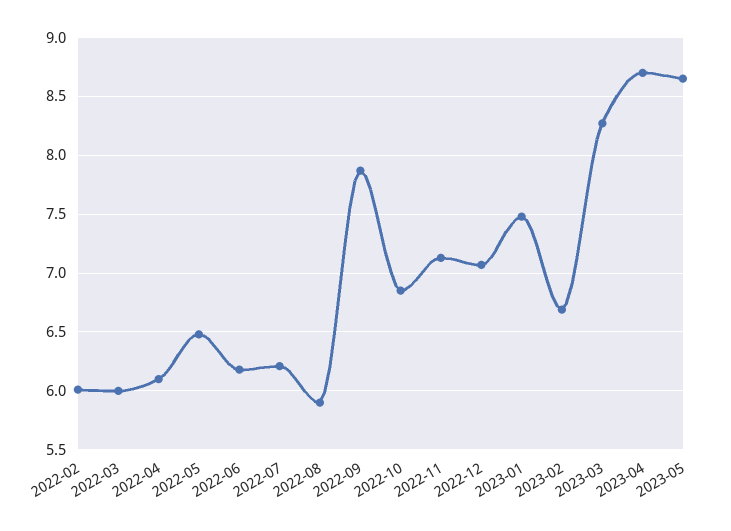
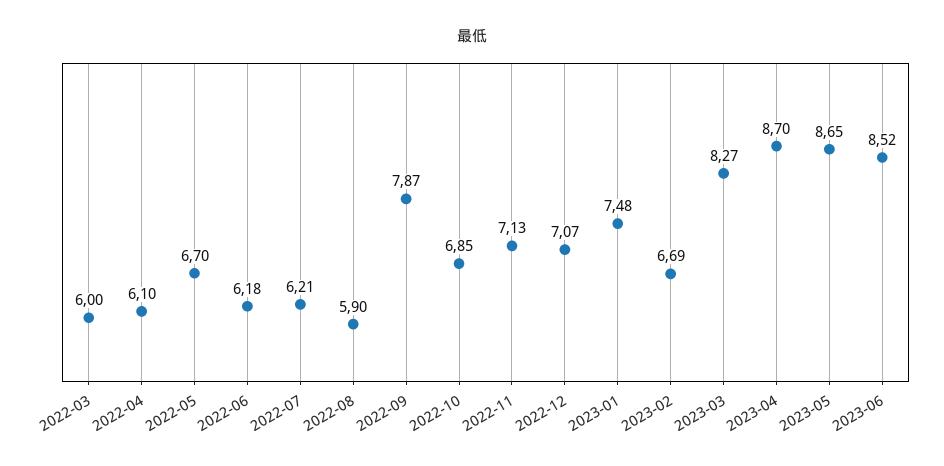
2022-02: 6 -> none
2022-05: 6.5 -> 6.7
2023-06: none -> 8.52

